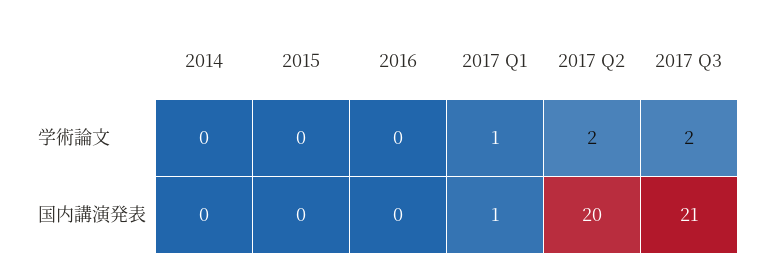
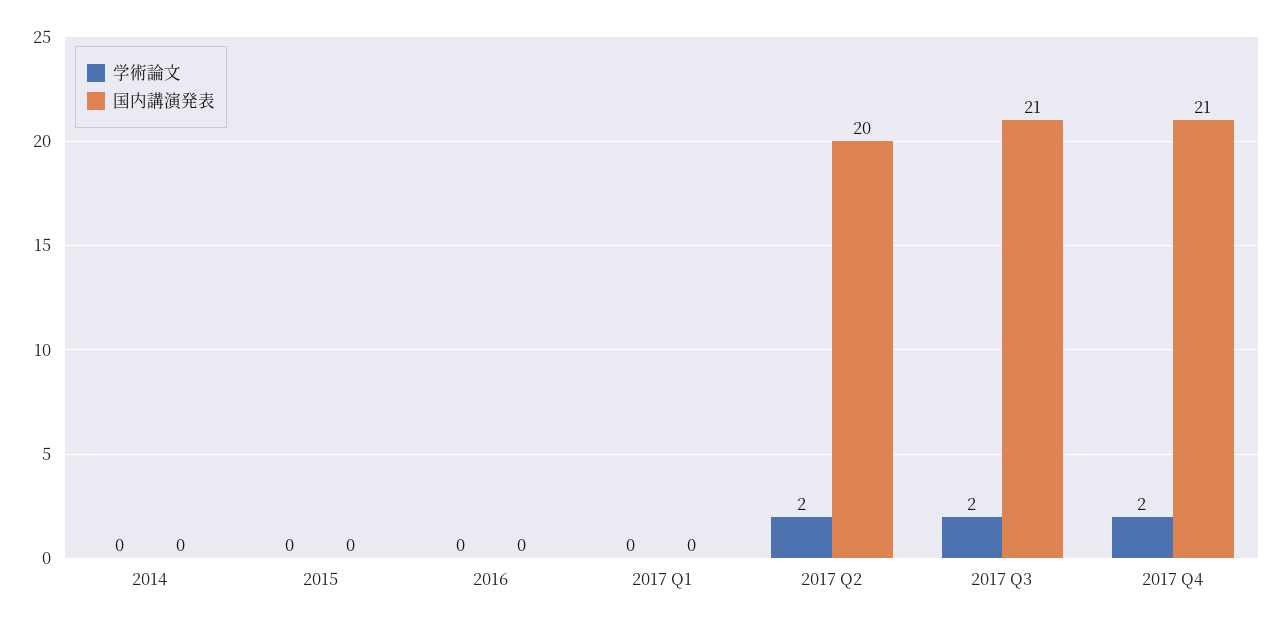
学術論文, 2017 Q1: 1 -> 0
国内講演発表, 2017 Q1: 1 -> 0
学術論文, 2017 Q4: none -> 2
国内講演発表, 2017 Q4: none -> 21

